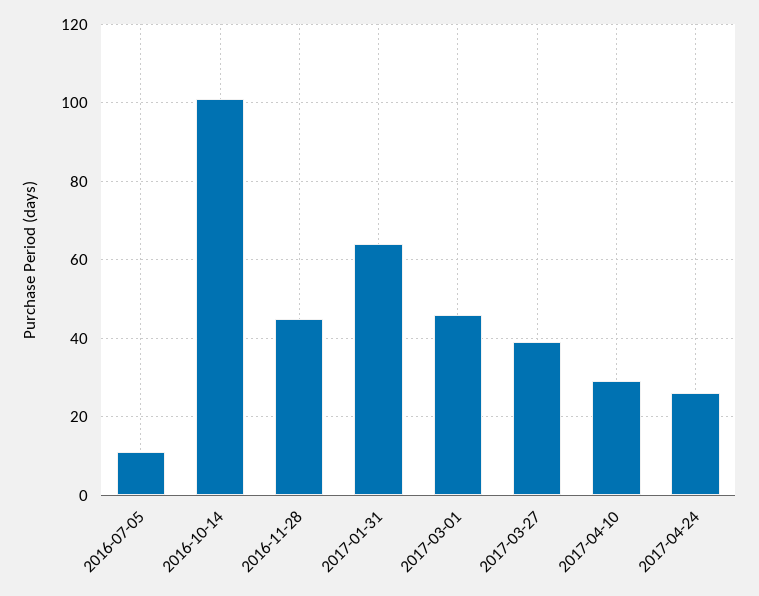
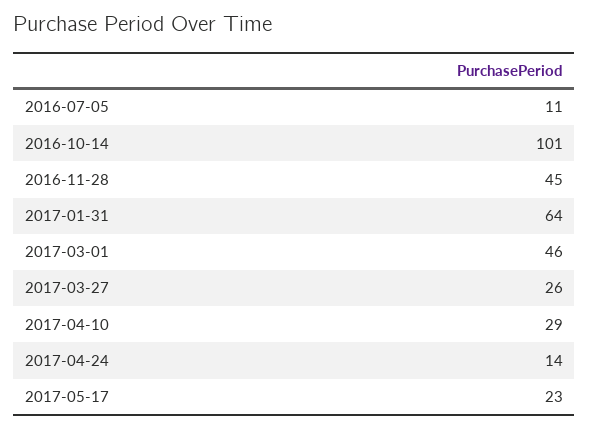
2017-03-27: 40 -> 26
2017-04-24: 25 -> 14
2017-05-17: none -> 23

